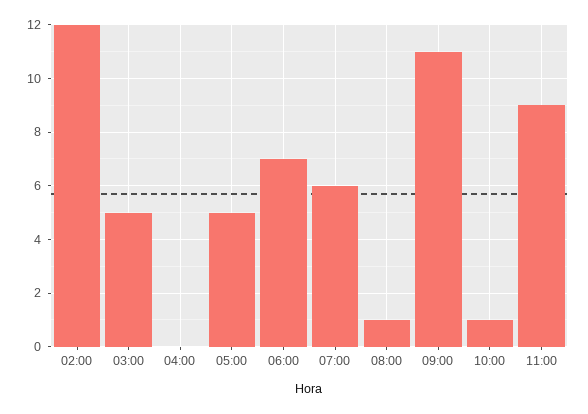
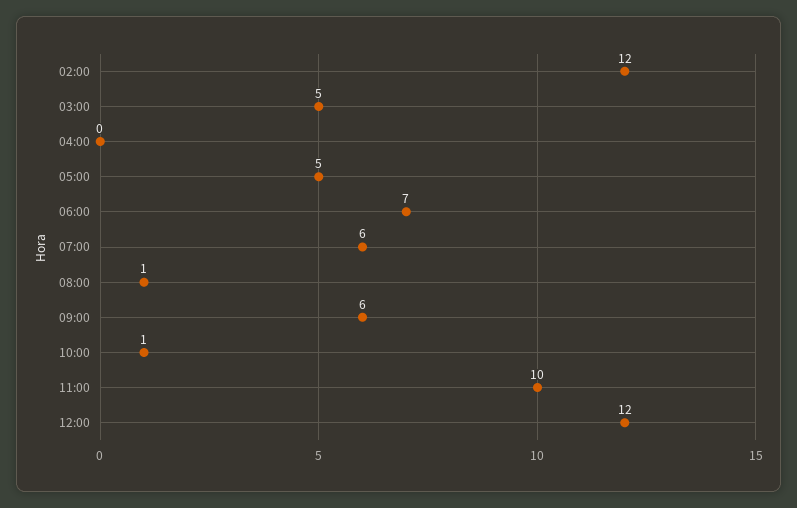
09:00: 11 -> 6
11:00: 9 -> 10
12:00: none -> 12

